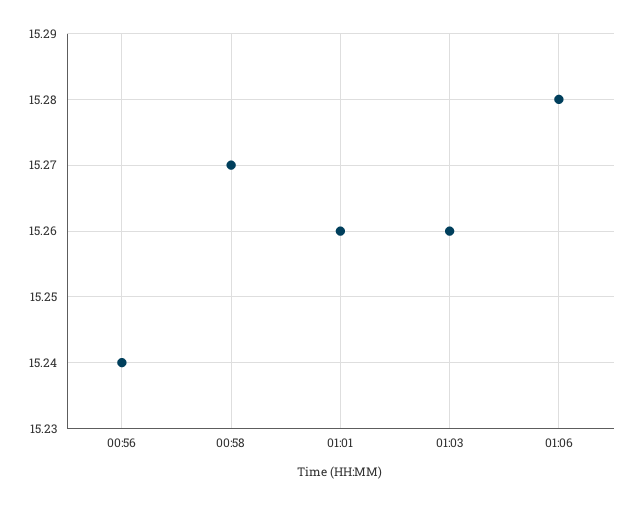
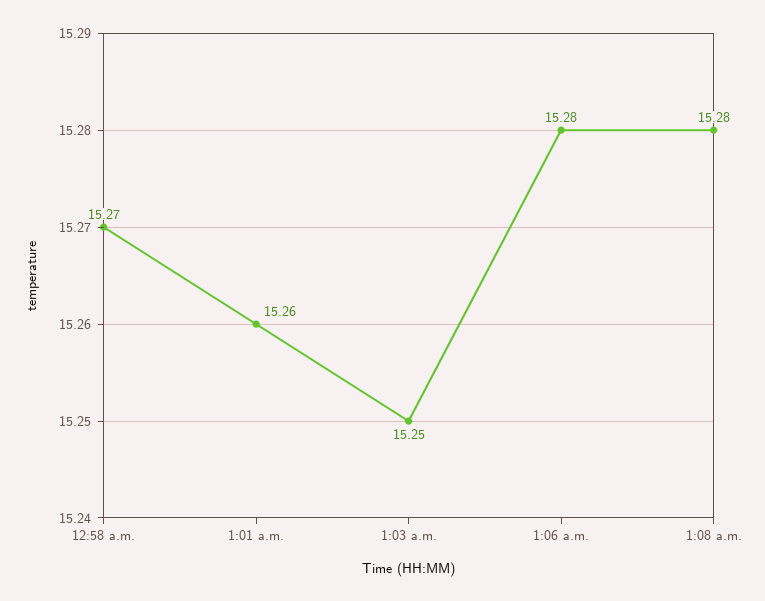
00:56: 15.24 -> none
01:03: 15.26 -> 15.25
1:08 a.m.: none -> 15.28

